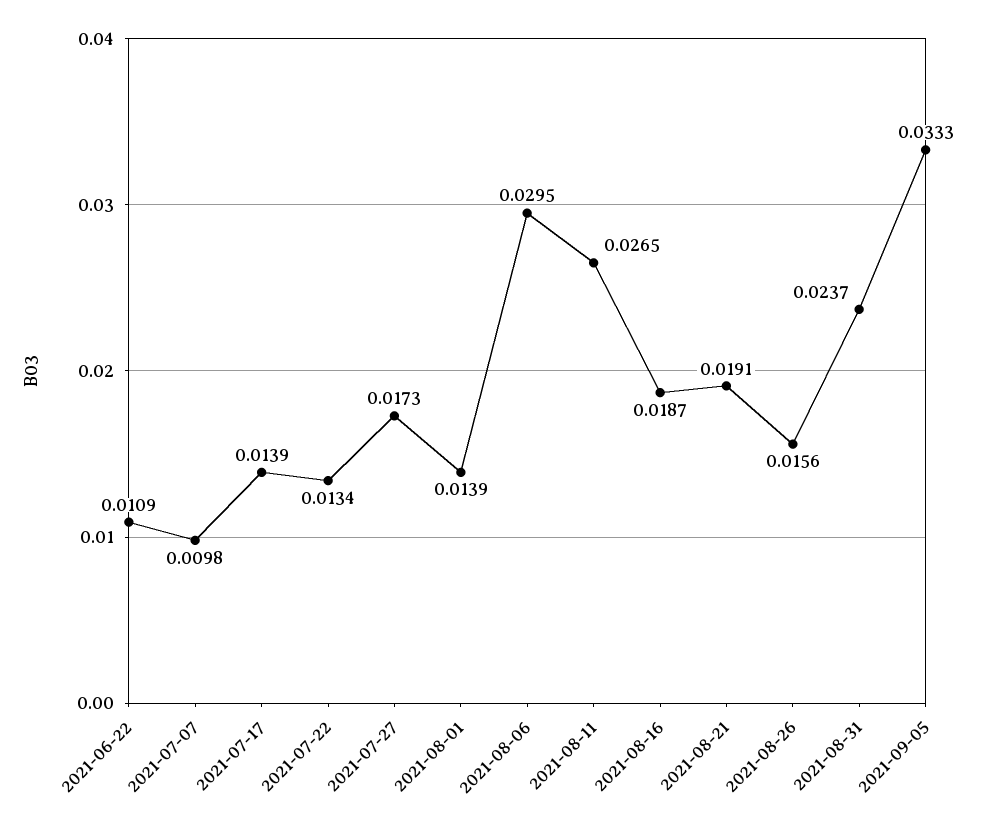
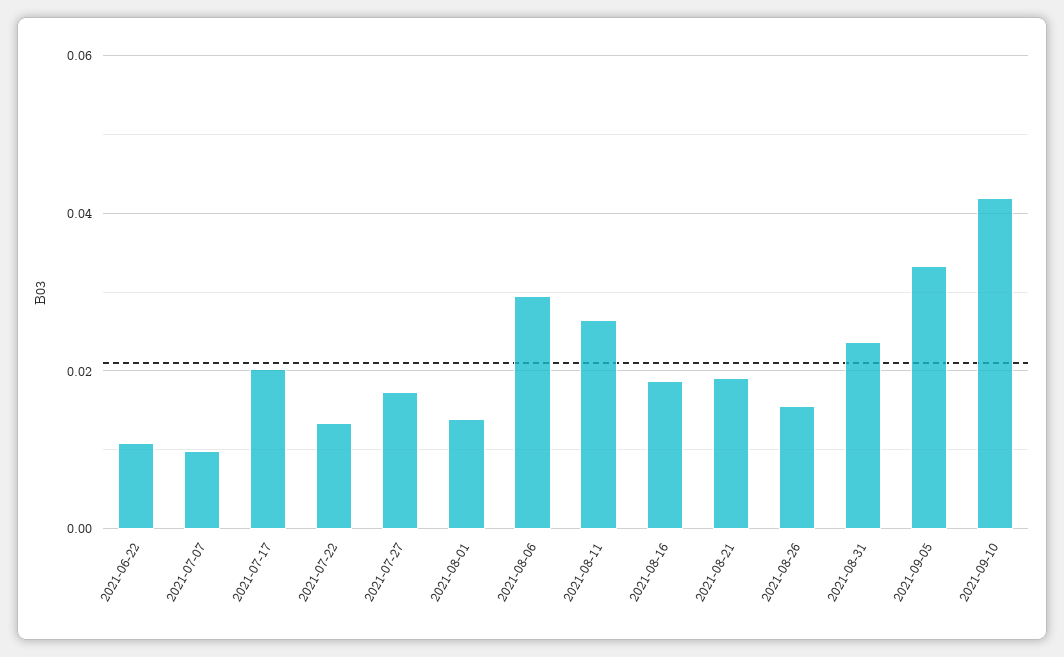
2021-07-17: 0.0139 -> 0.02
2021-09-10: none -> 0.042

